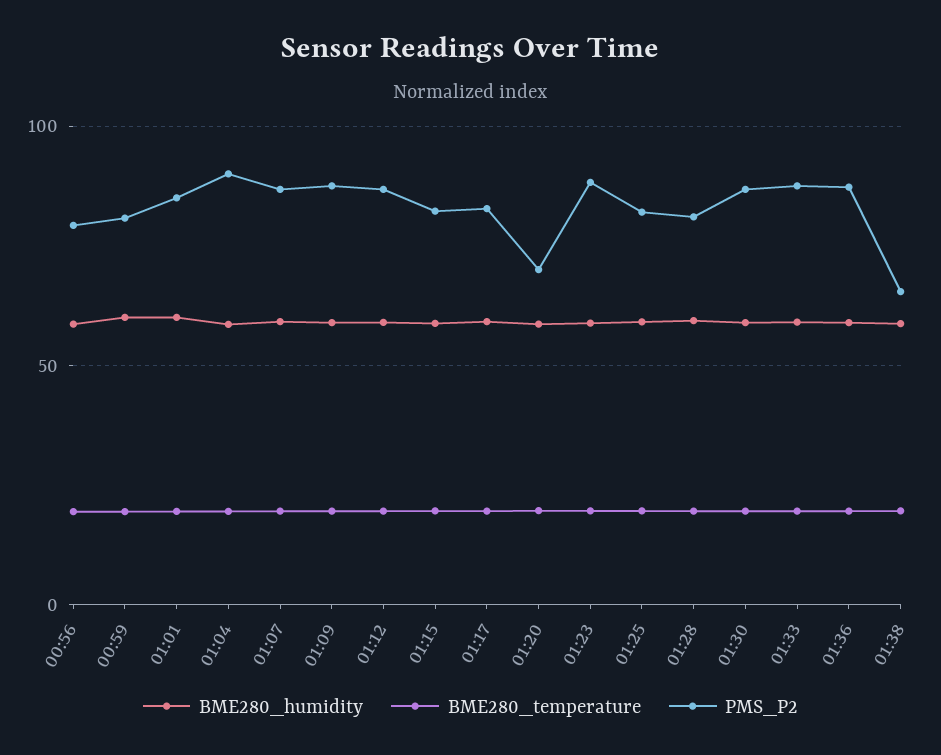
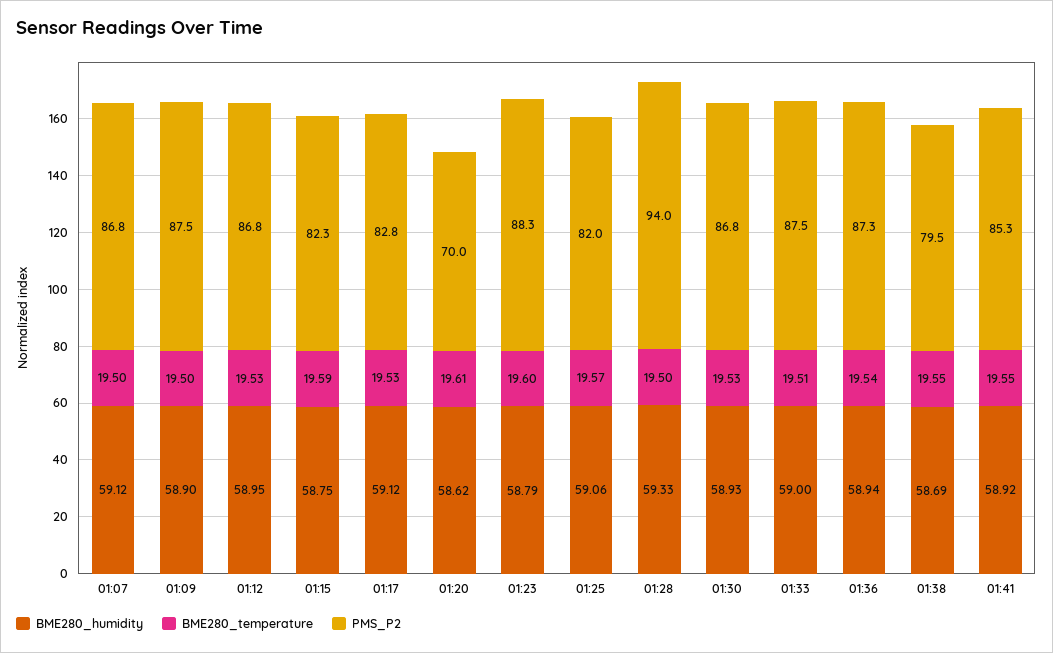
BME280_humidity, 00:56: 60 -> none
BME280_temperature, 00:56: 20 -> none
PMS_P2, 00:56: 80 -> none
BME280_humidity, 00:59: 60 -> none
BME280_temperature, 00:59: 20 -> none
PMS_P2, 00:59: 80 -> none
BME280_humidity, 01:01: 60 -> none
BME280_temperature, 01:01: 20 -> none
PMS_P2, 01:01: 85 -> none
BME280_humidity, 01:04: 60 -> none
BME280_temperature, 01:04: 20 -> none
PMS_P2, 01:04: 90 -> none
PMS_P2, 01:28: 80 -> 94
PMS_P2, 01:38: 65 -> 79.5
BME280_humidity, 01:41: none -> 58.92
BME280_temperature, 01:41: none -> 19.55
PMS_P2, 01:41: none -> 85.3

